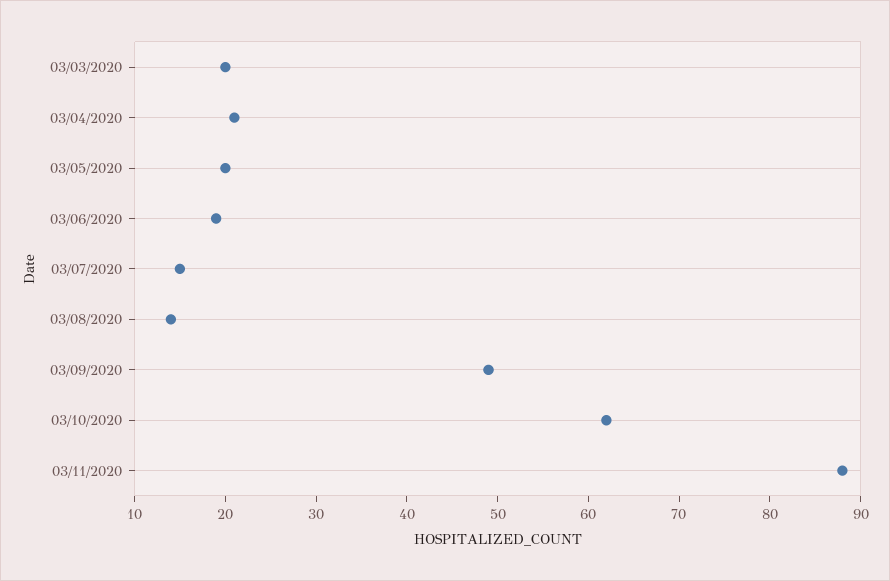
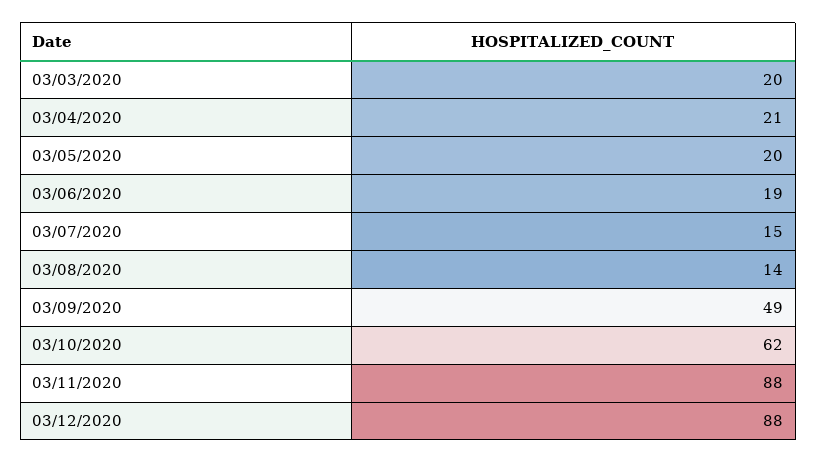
03/12/2020: none -> 88

